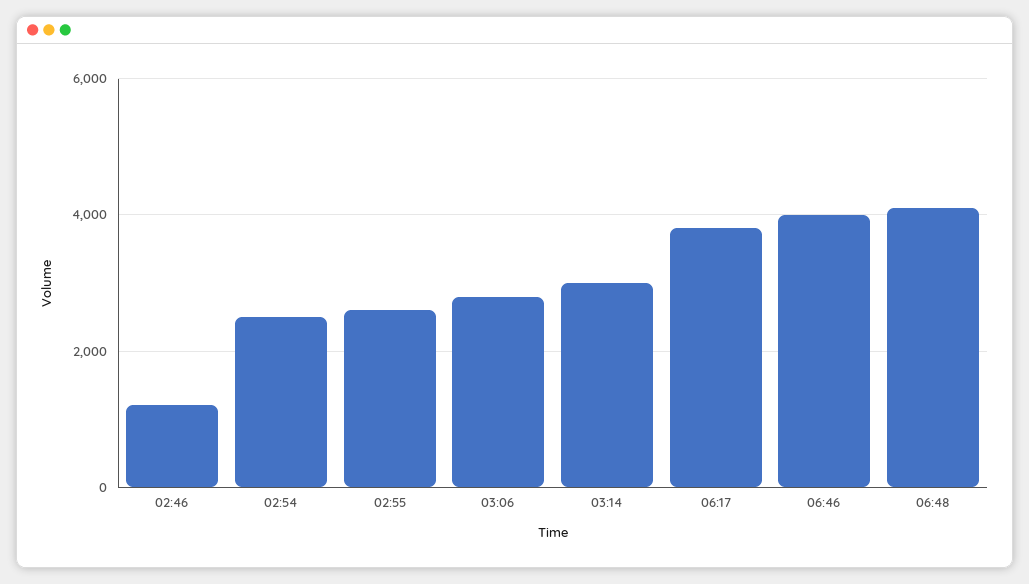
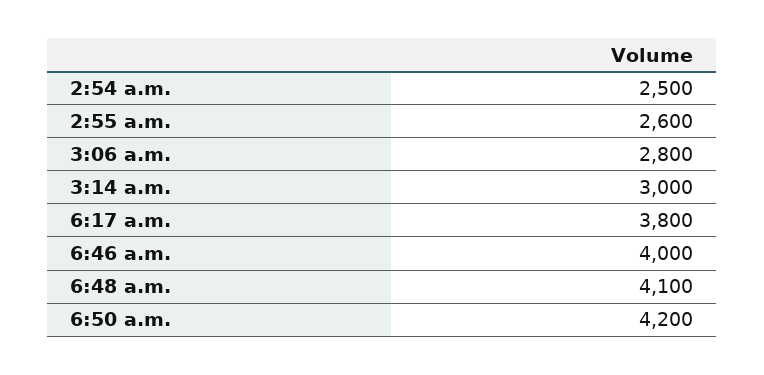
02:46: 1200 -> none
6:50 a.m.: none -> 4200

